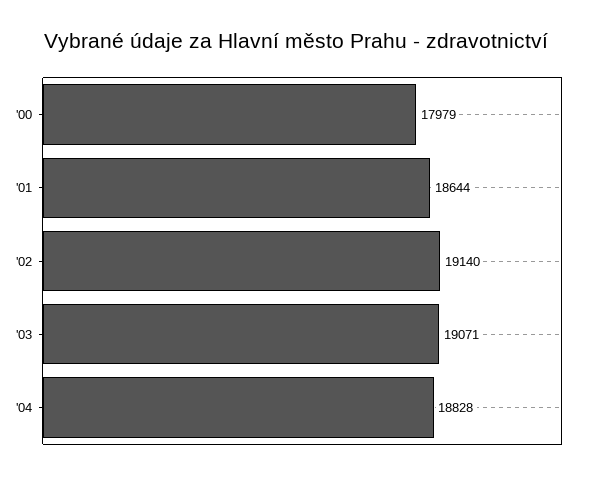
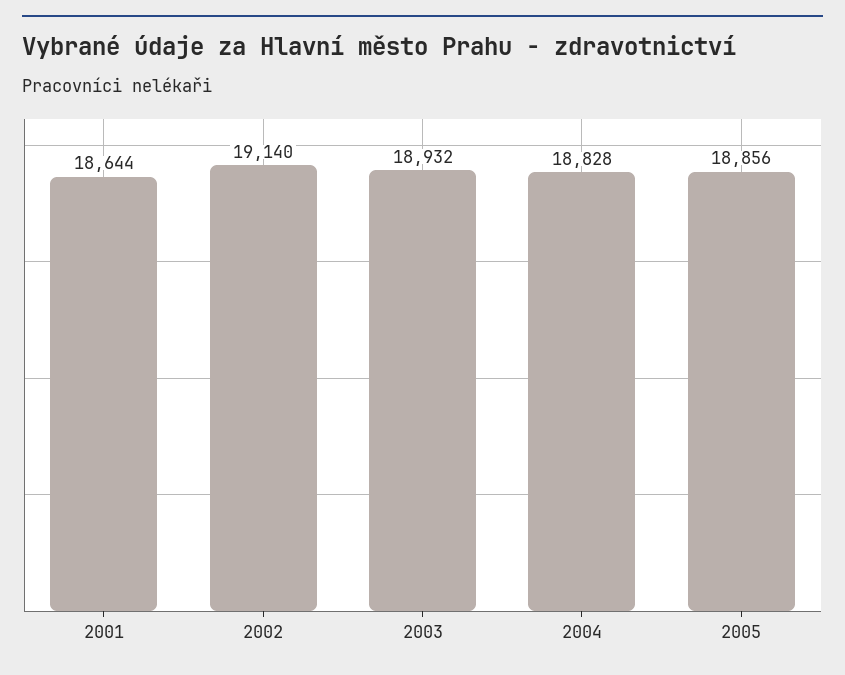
'00: 17979 -> none
'03: 19071 -> 18932
2005: none -> 18856

